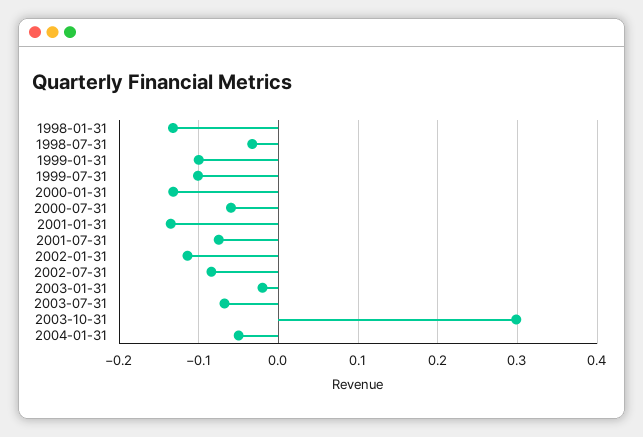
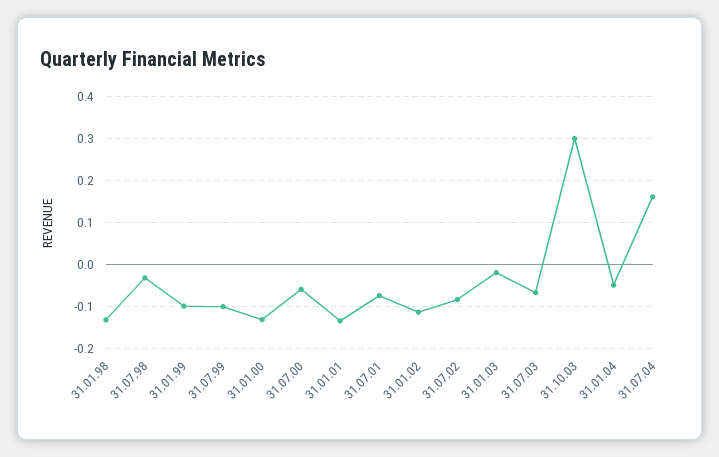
31.07.04: none -> 0.16

